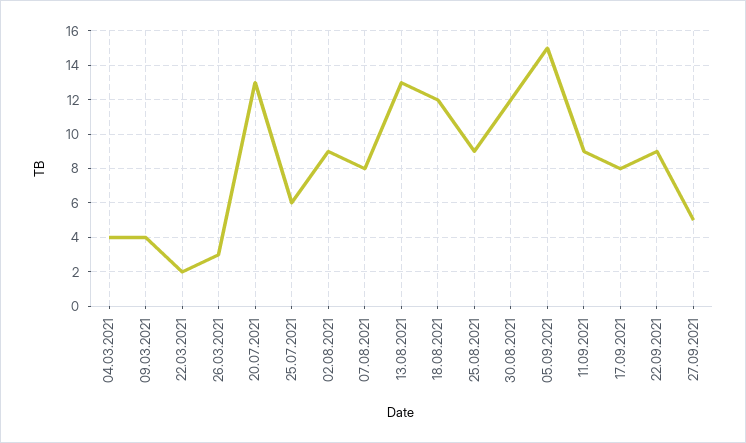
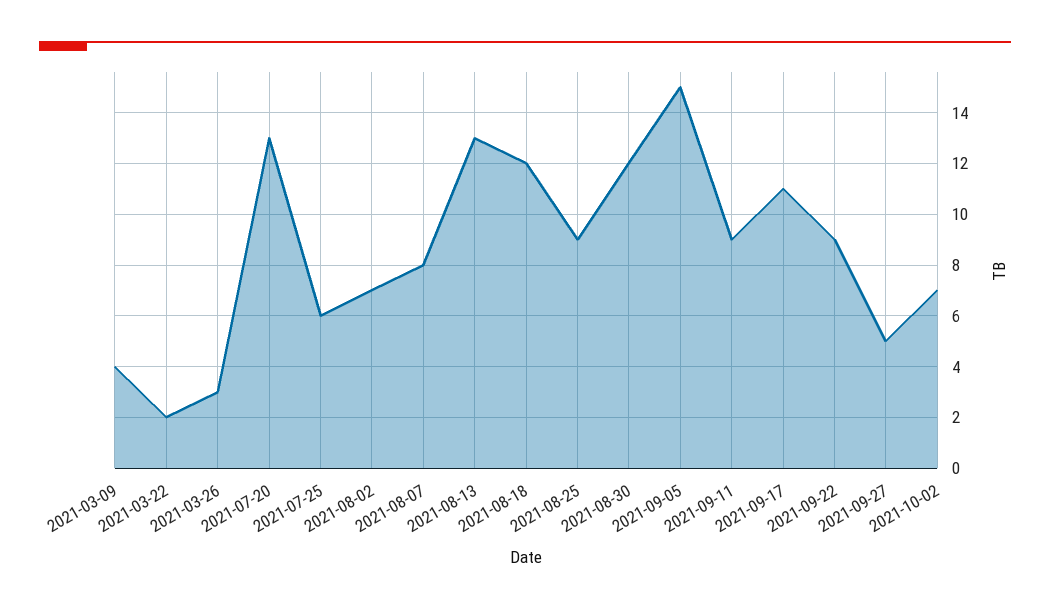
04.03.2021: 4 -> none
02.08.2021: 9 -> 7
17.09.2021: 8 -> 11
2021-10-02: none -> 7

